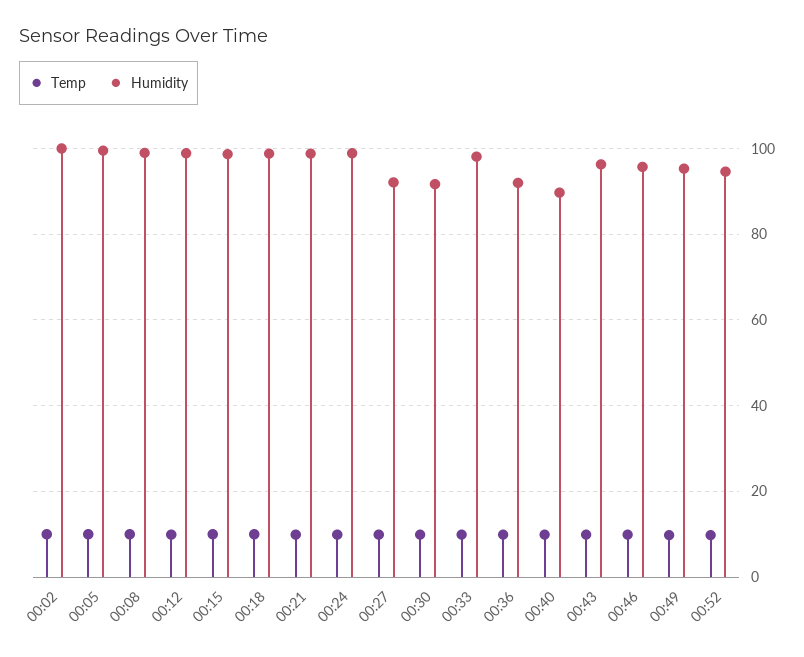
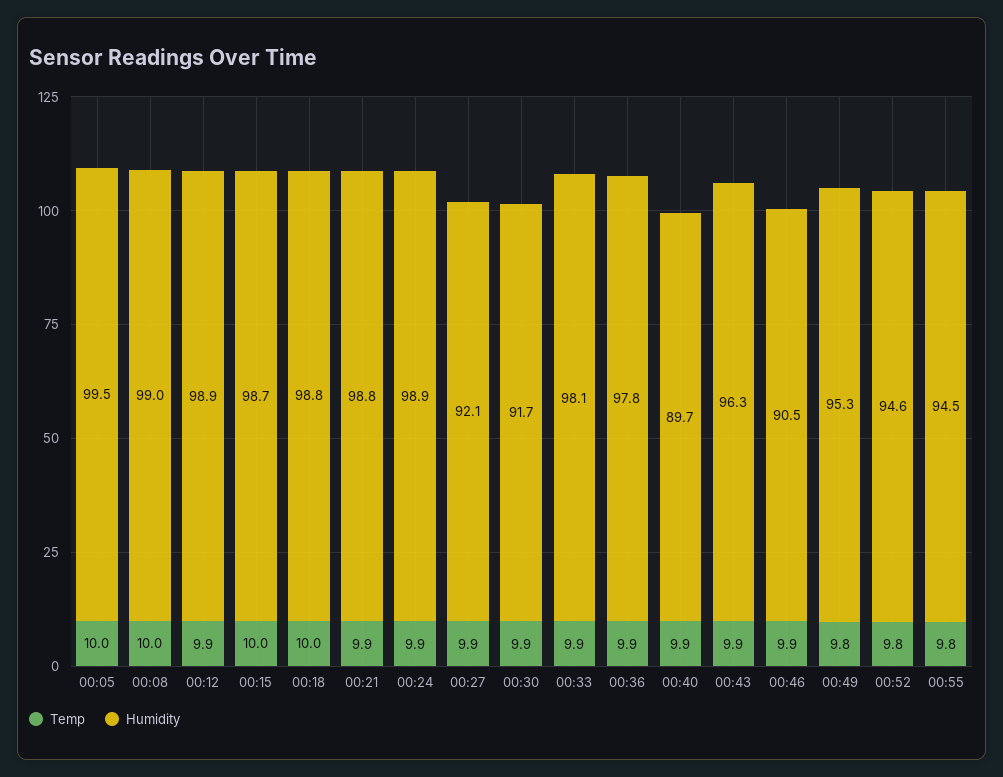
Temp, 00:02: 10 -> none
Humidity, 00:02: 100 -> none
Humidity, 00:36: 92 -> 97.8
Humidity, 00:46: 96 -> 90.5
Temp, 00:55: none -> 9.8
Humidity, 00:55: none -> 94.5

